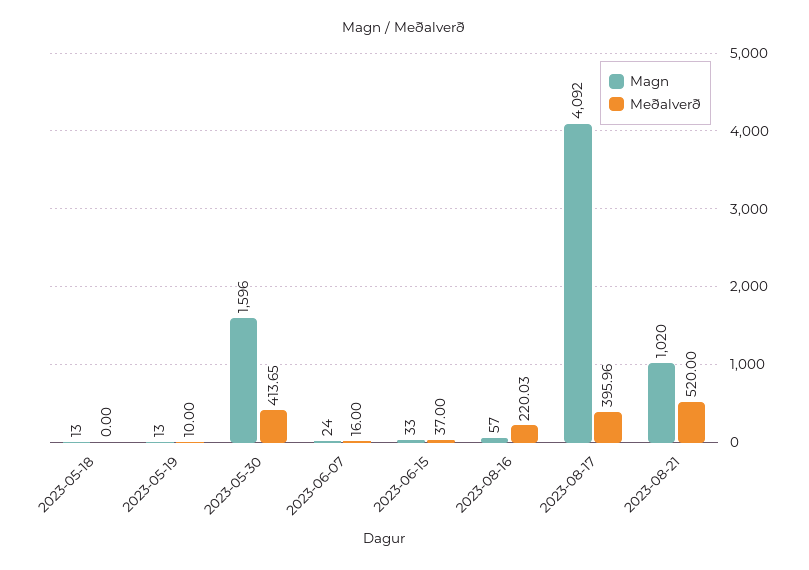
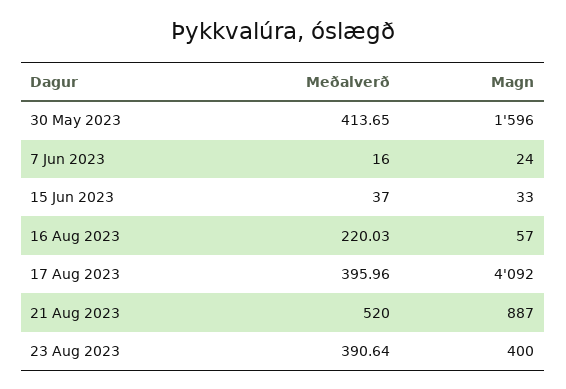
Magn, 2023-05-18: 13 -> none
Meðalverð, 2023-05-18: 0 -> none
Magn, 2023-05-19: 13 -> none
Meðalverð, 2023-05-19: 10 -> none
Magn, 2023-08-21: 1020 -> 887
Meðalverð, 23 Aug 2023: none -> 390.64
Magn, 23 Aug 2023: none -> 400

